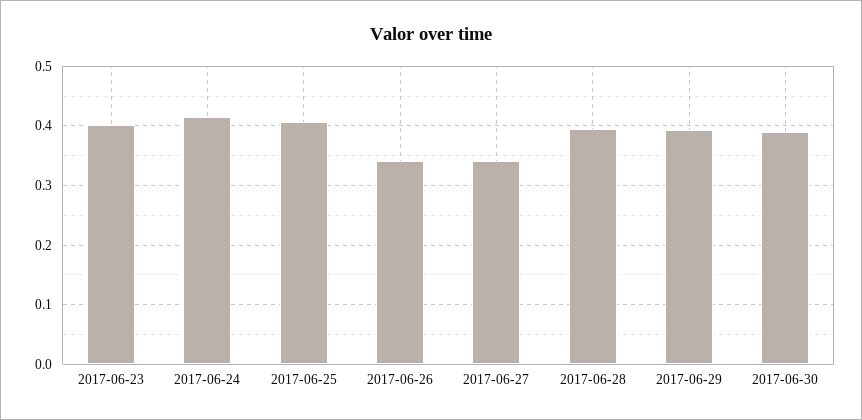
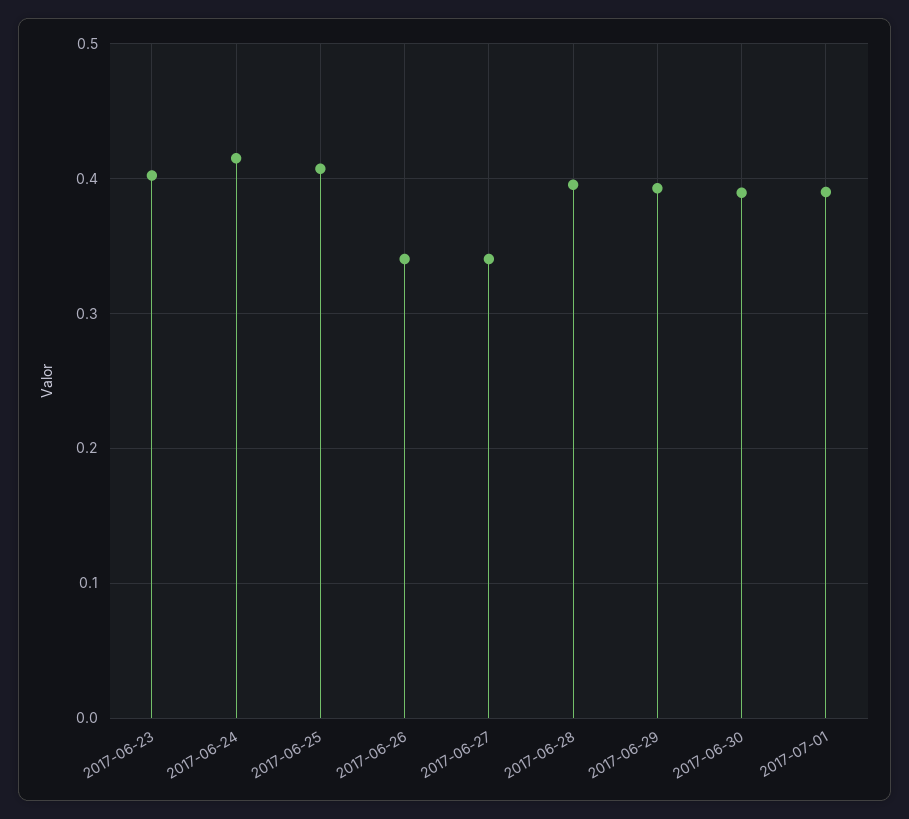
2017-07-01: none -> 0.39

